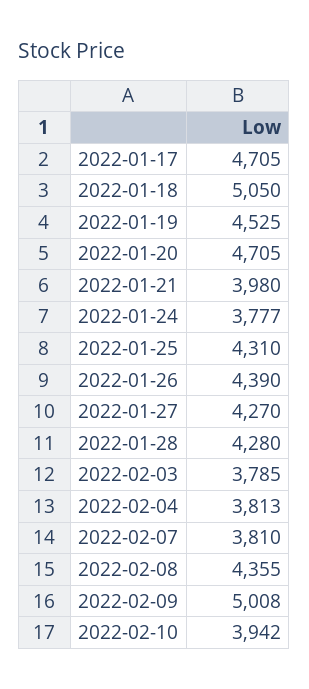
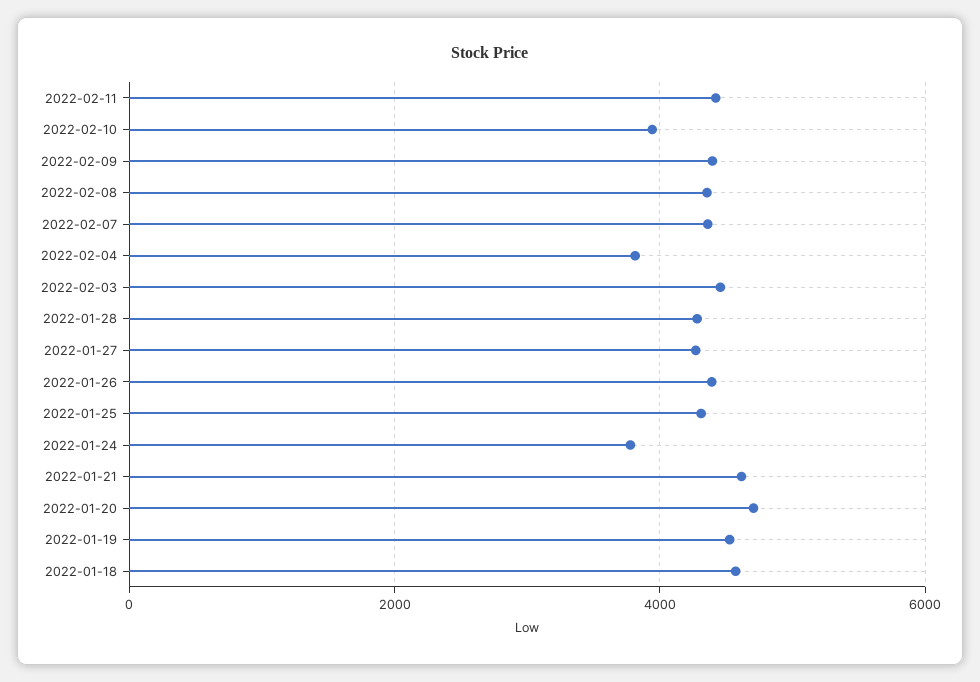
2022-01-17: 4705 -> none
2022-01-18: 5050 -> 4600
2022-01-21: 3980 -> 4600
2022-02-03: 3785 -> 4400
2022-02-07: 3810 -> 4400
2022-02-09: 5008 -> 4400
2022-02-11: none -> 4400

